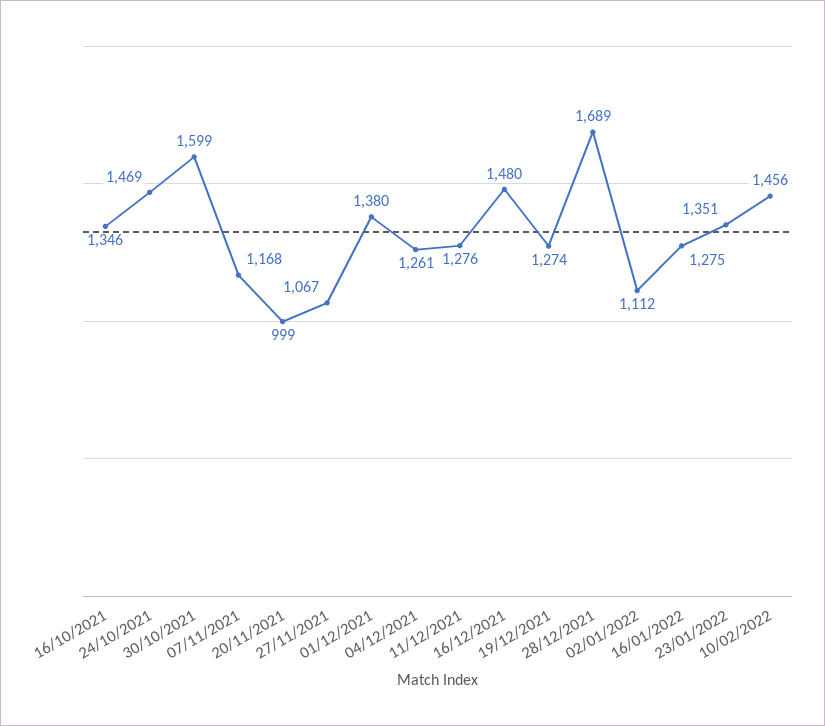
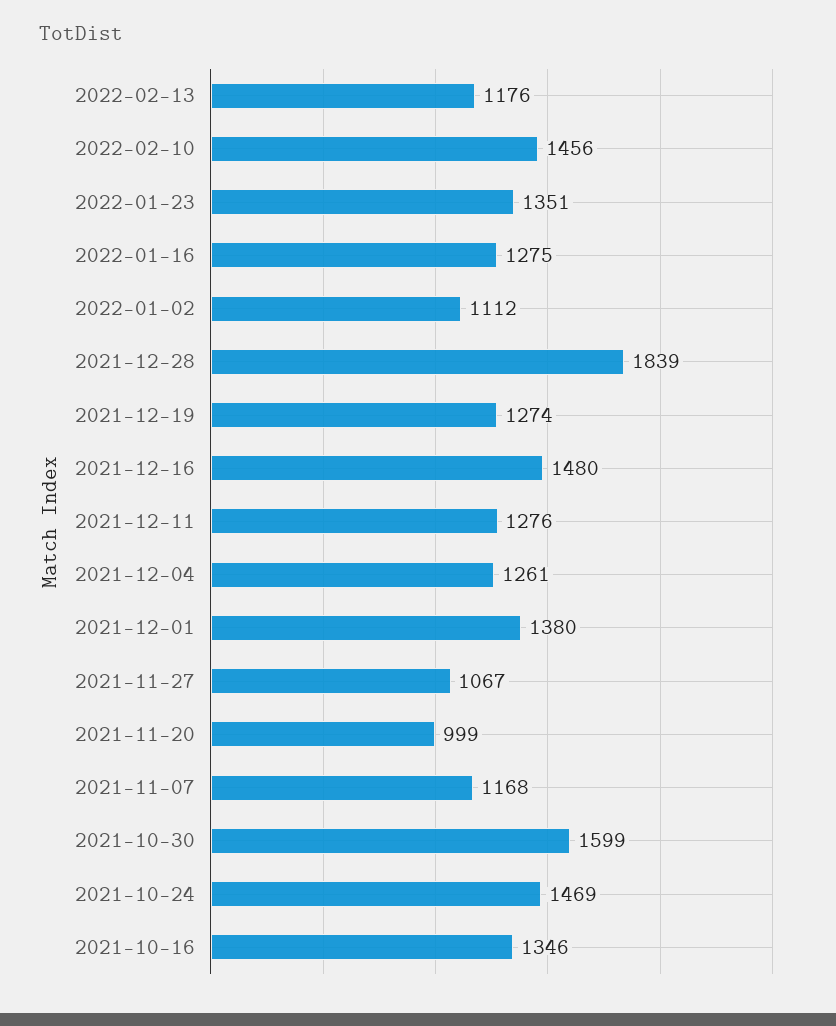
28/12/2021: 1689 -> 1839
2022-02-13: none -> 1176

